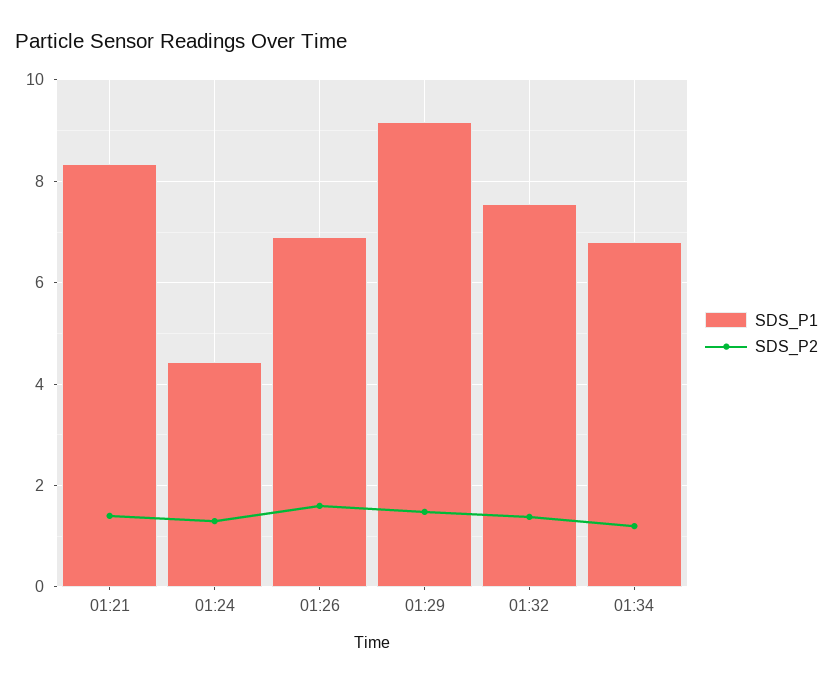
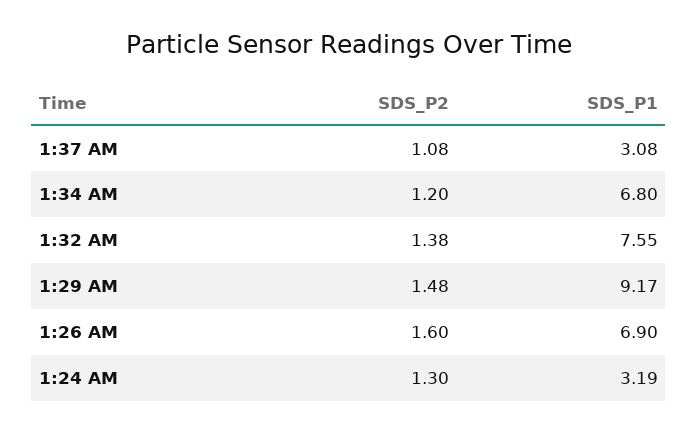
SDS_P1, 01:21: 8.4 -> none
SDS_P2, 01:21: 1.4 -> none
SDS_P1, 01:24: 4.4 -> 3.19
SDS_P2, 1:37 AM: none -> 1.08
SDS_P1, 1:37 AM: none -> 3.08

